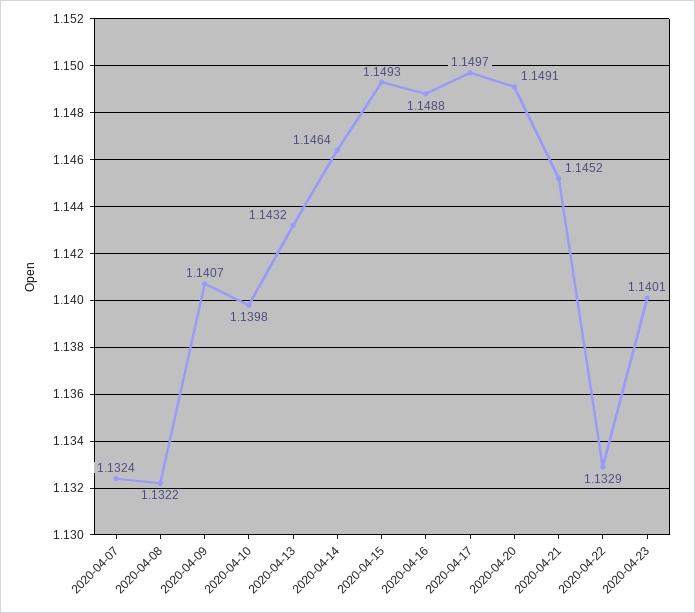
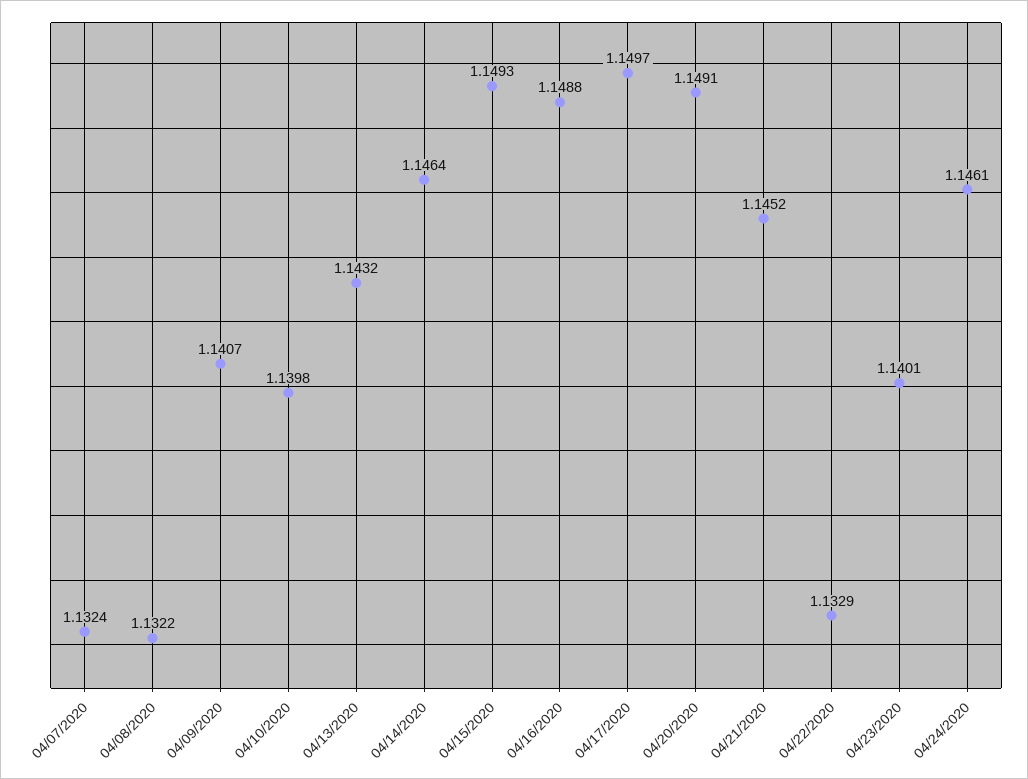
04/24/2020: none -> 1.1461

